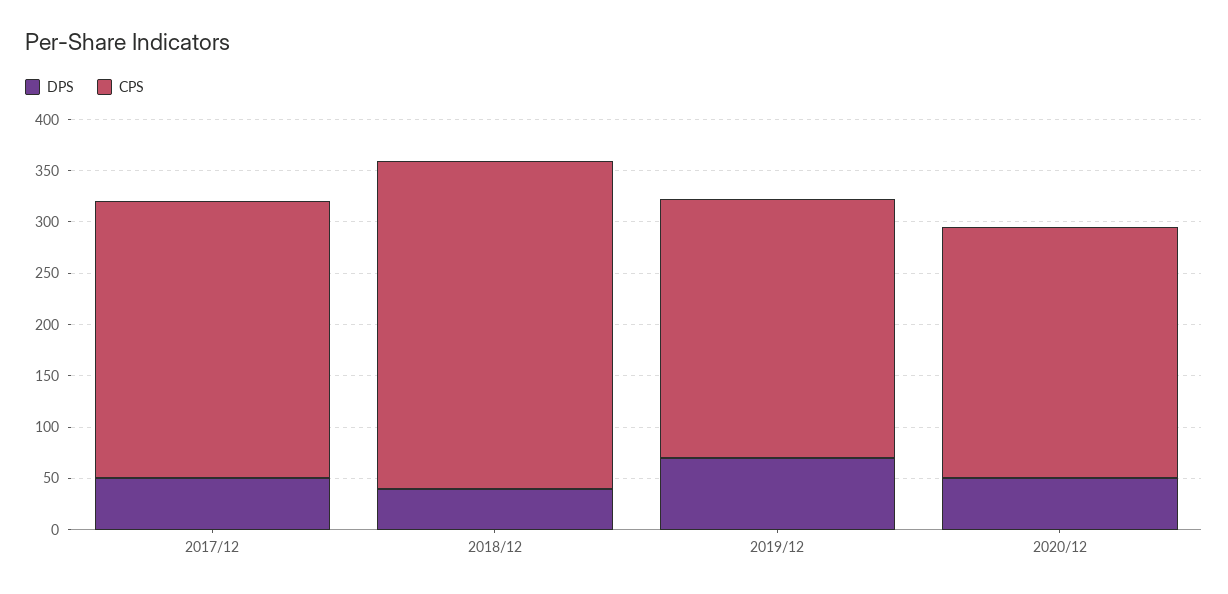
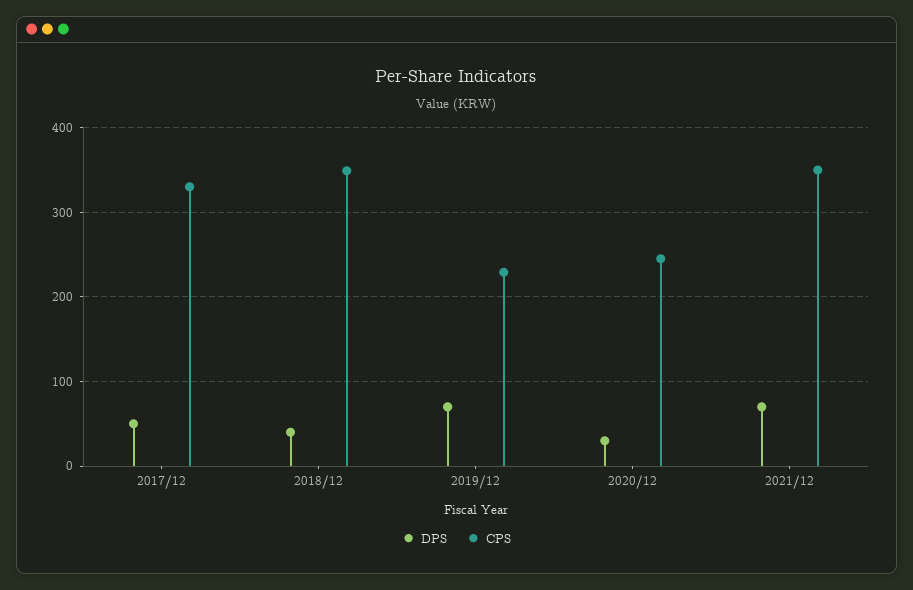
CPS, 2017/12: 270 -> 330
CPS, 2018/12: 320 -> 350
CPS, 2019/12: 250 -> 230
DPS, 2020/12: 50 -> 30
DPS, 2021/12: none -> 70
CPS, 2021/12: none -> 350

